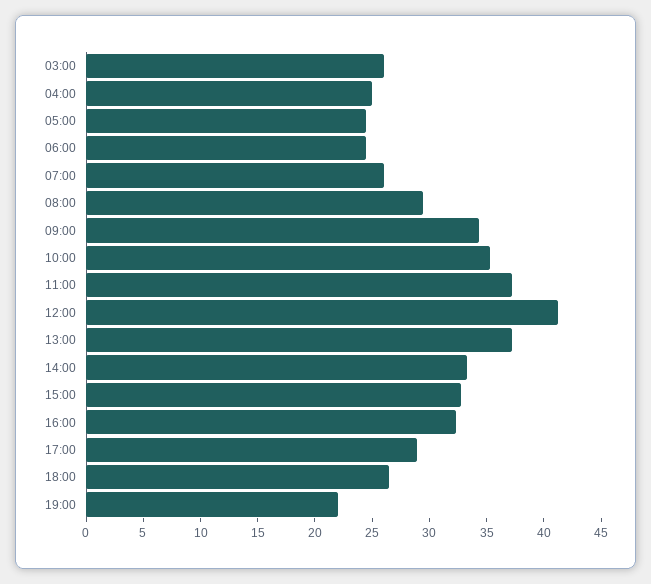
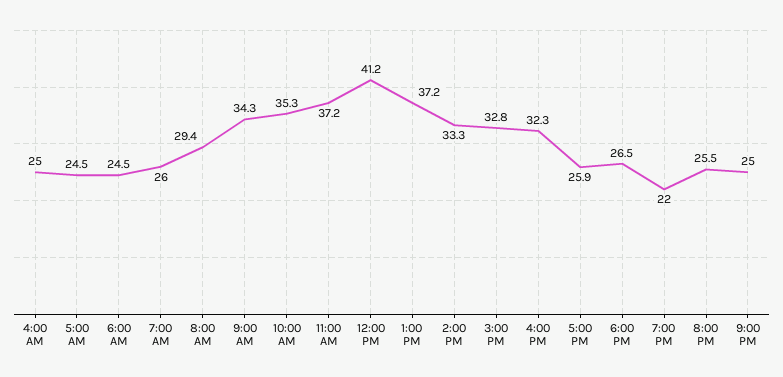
03:00: 26 -> none
17:00: 29 -> 25.9
8:00 PM: none -> 25.5
9:00 PM: none -> 25

